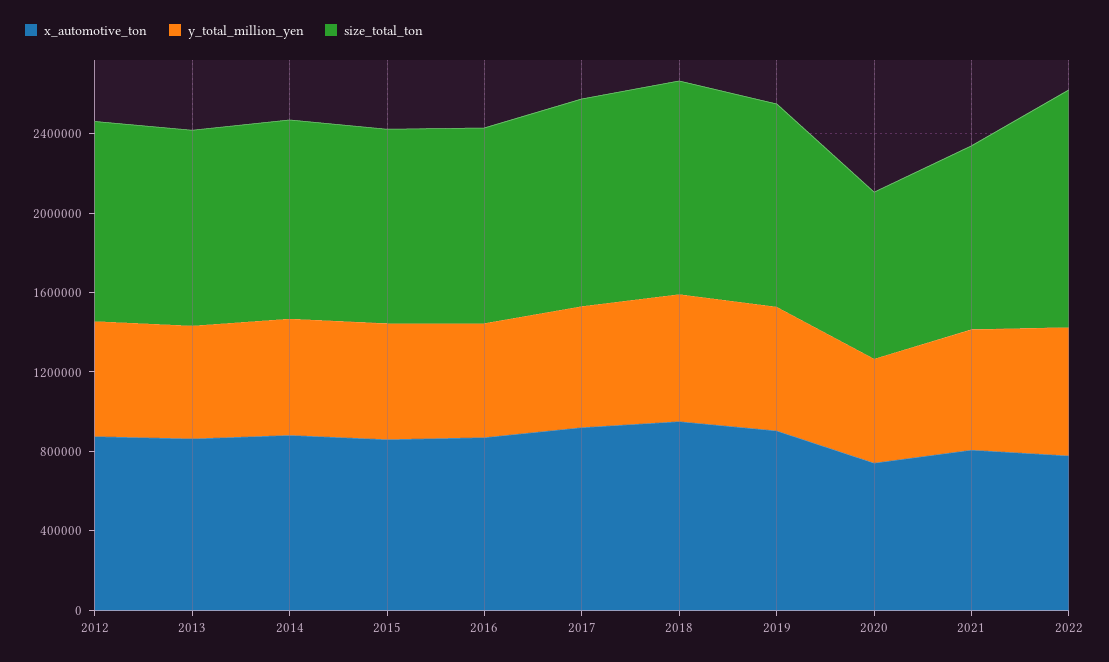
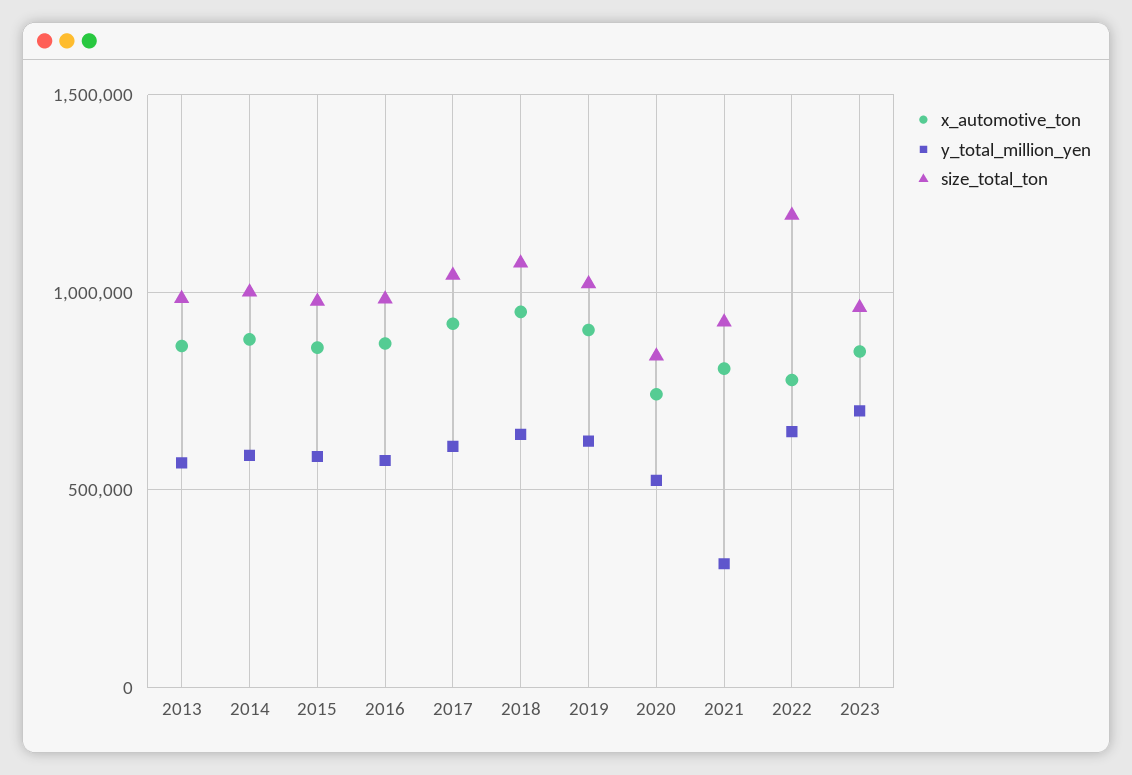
x_automotive_ton, 2012: 900000 -> none
y_total_million_yen, 2012: 600000 -> none
size_total_ton, 2012: 1000000 -> none
y_total_million_yen, 2021: 600000 -> 300000
x_automotive_ton, 2023: none -> 850000
y_total_million_yen, 2023: none -> 700000
size_total_ton, 2023: none -> 950000

